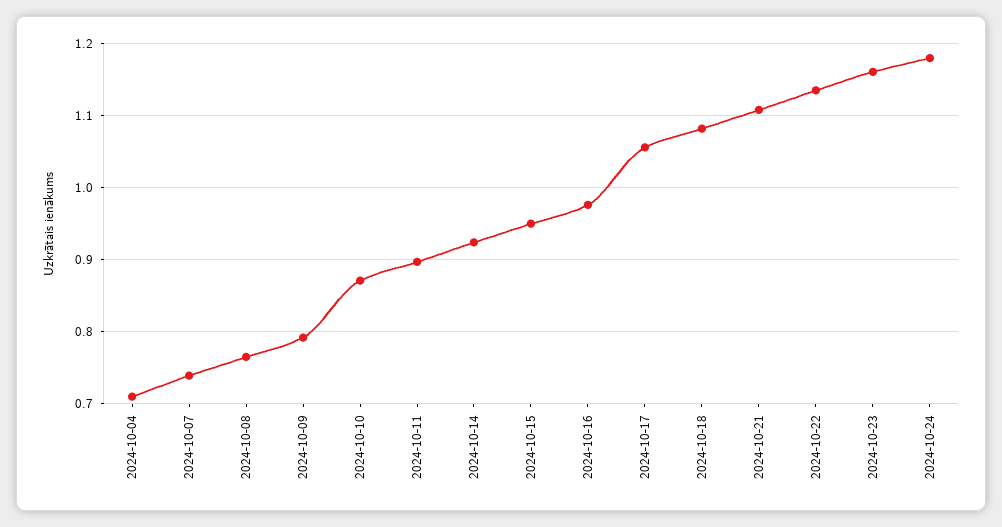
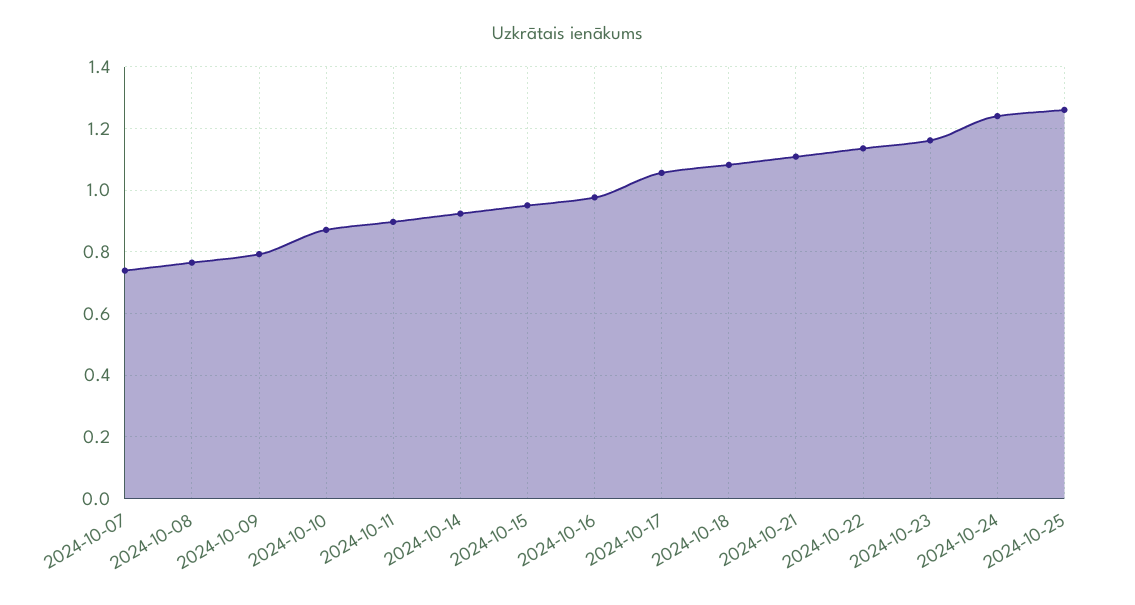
2024-10-04: 0.71 -> none
2024-10-24: 1.18 -> 1.24
2024-10-25: none -> 1.26

